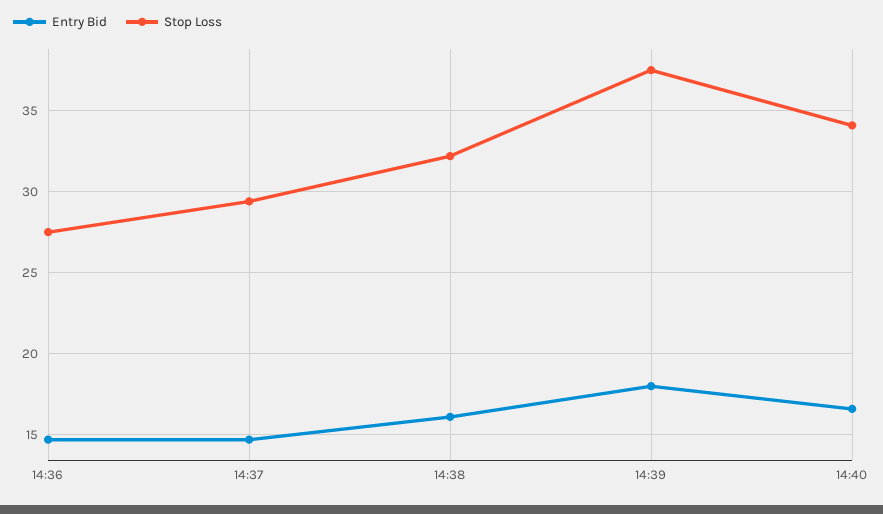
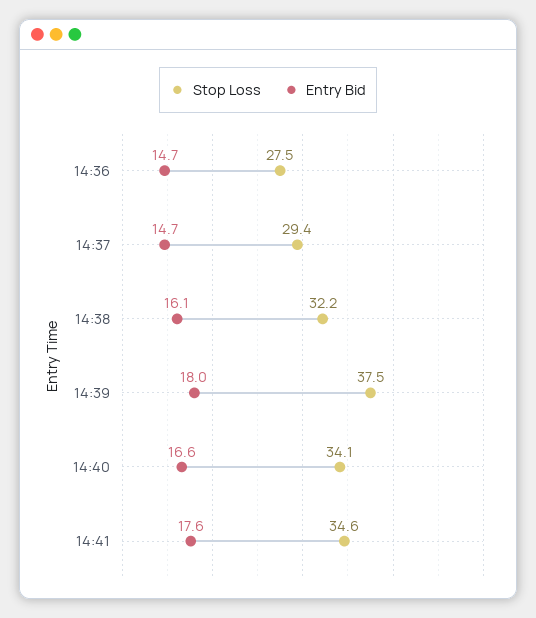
Stop Loss, 14:41: none -> 34.6
Entry Bid, 14:41: none -> 17.6

